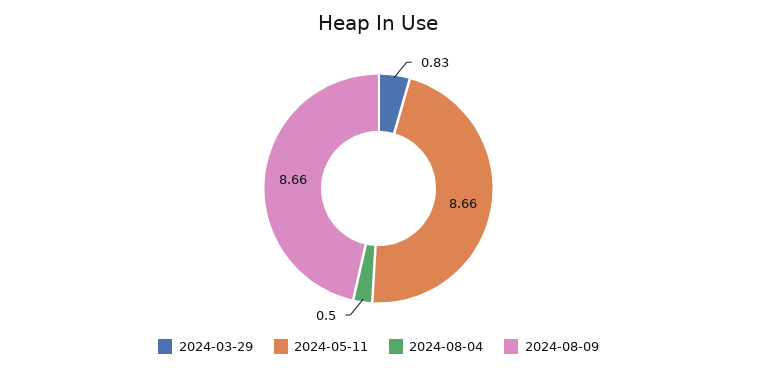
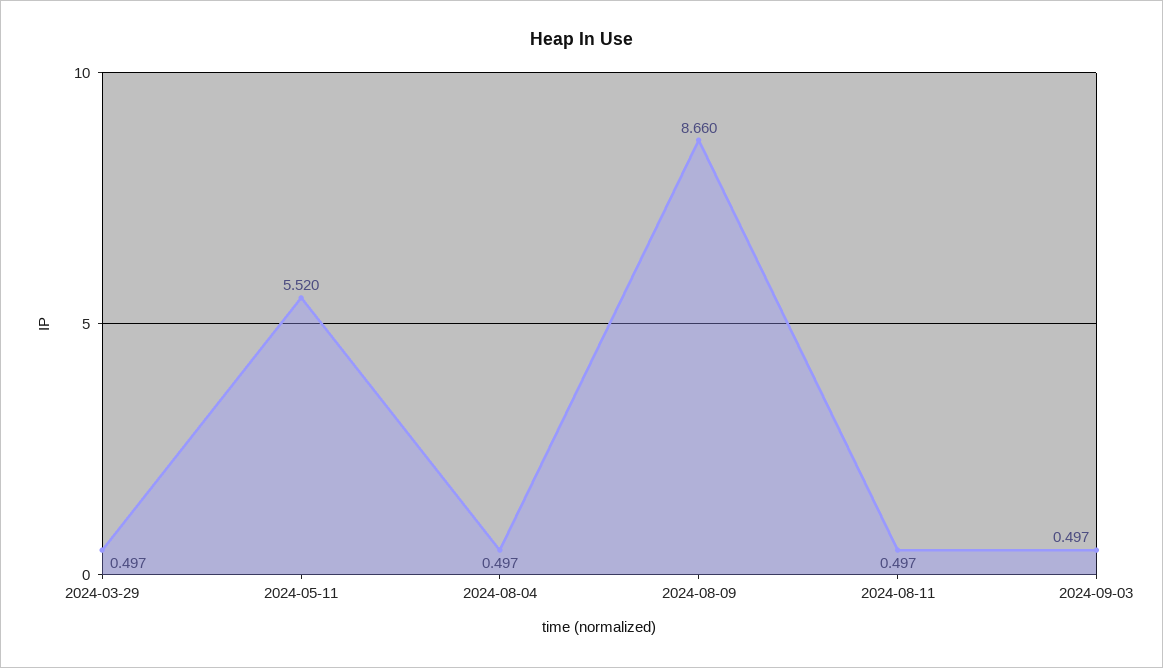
2024-03-29: 0.83 -> 0.497
2024-05-11: 8.66 -> 5.52
2024-08-11: none -> 0.497
2024-09-03: none -> 0.497

